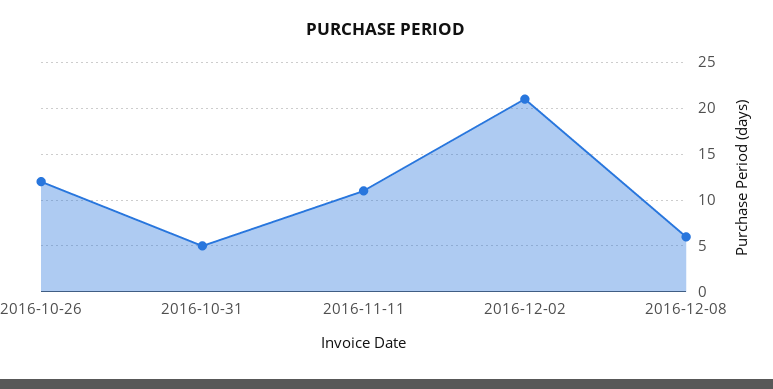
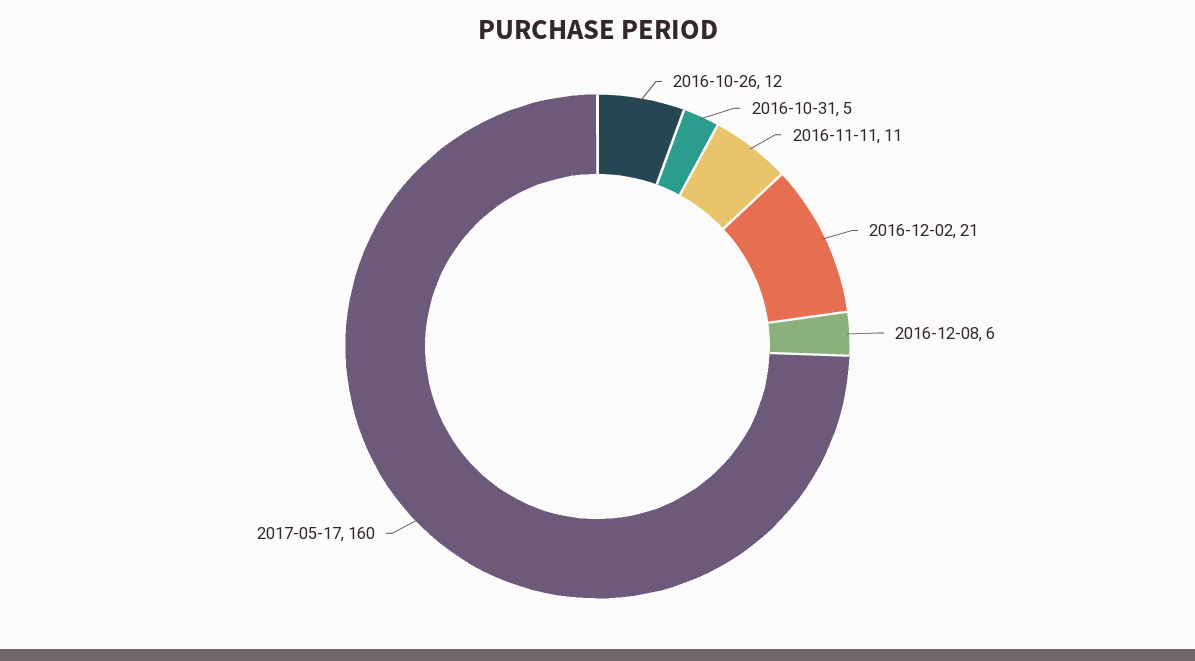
2017-05-17: none -> 160

